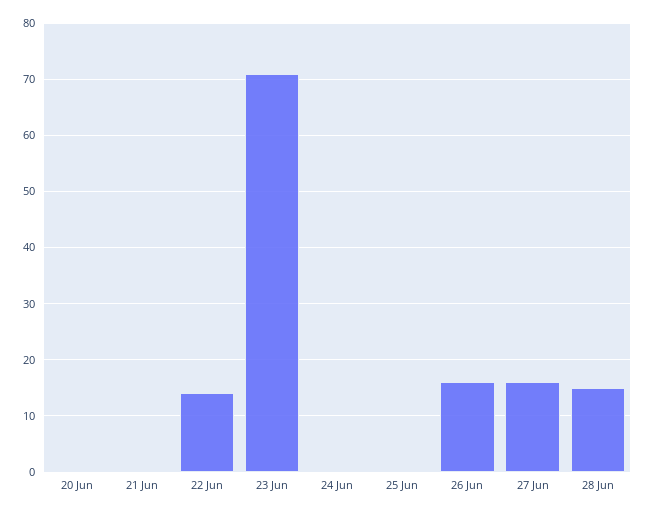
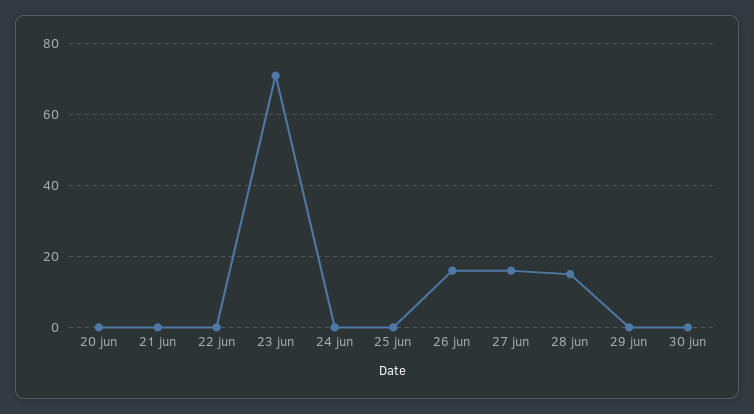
22 Jun: 15 -> 0
29 jun: none -> 0
30 jun: none -> 0

